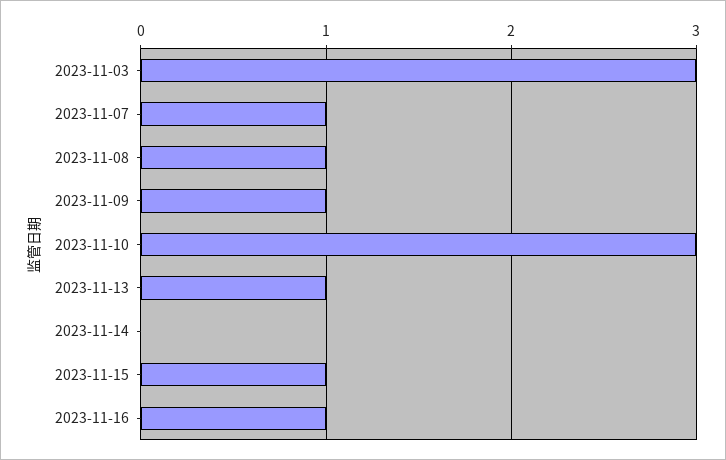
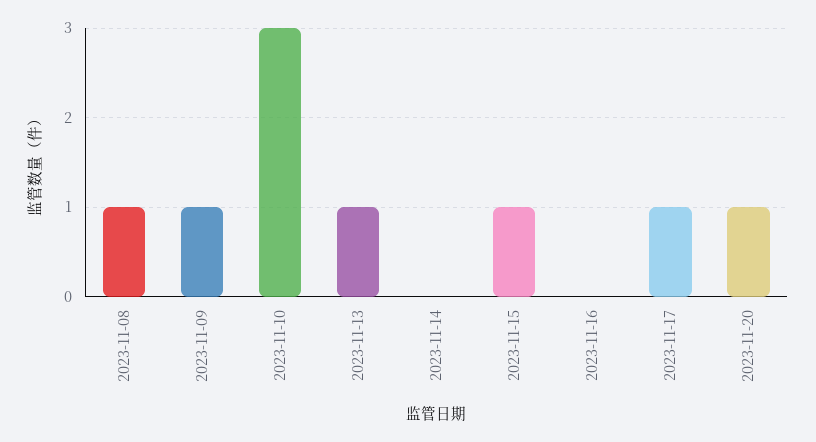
2023-11-03: 3 -> none
2023-11-07: 1 -> none
2023-11-16: 1 -> 0
2023-11-17: none -> 1
2023-11-20: none -> 1

